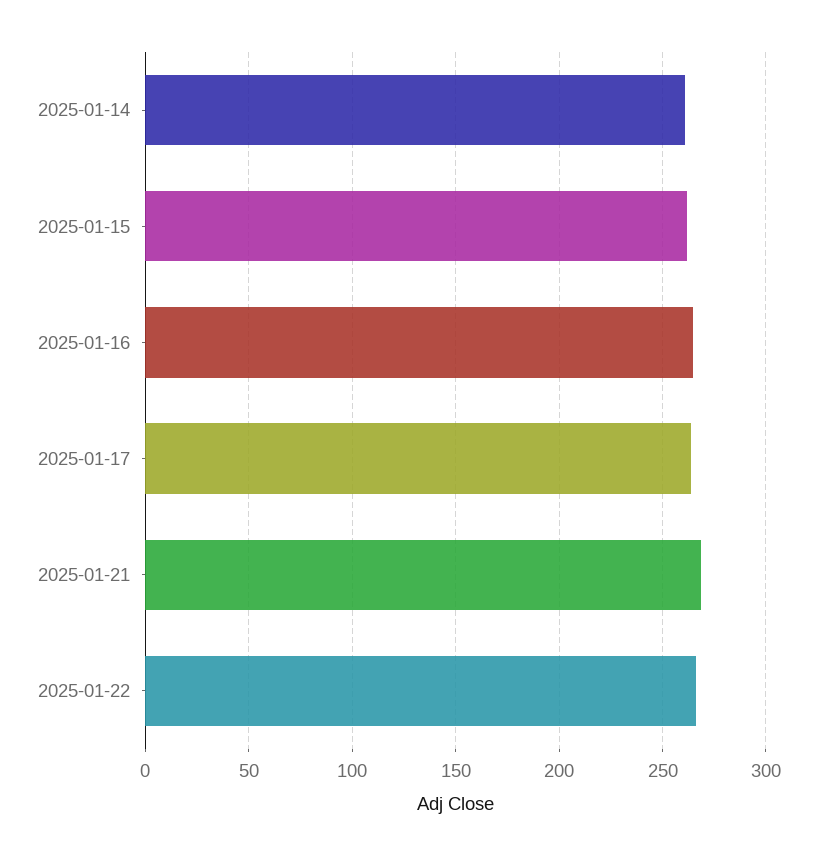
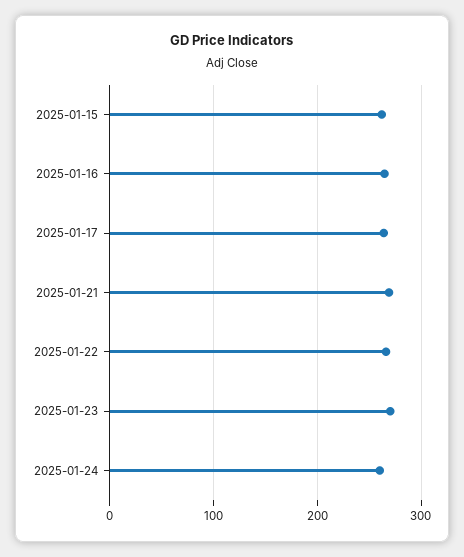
2025-01-14: 260 -> none
2025-01-23: none -> 270
2025-01-24: none -> 260

